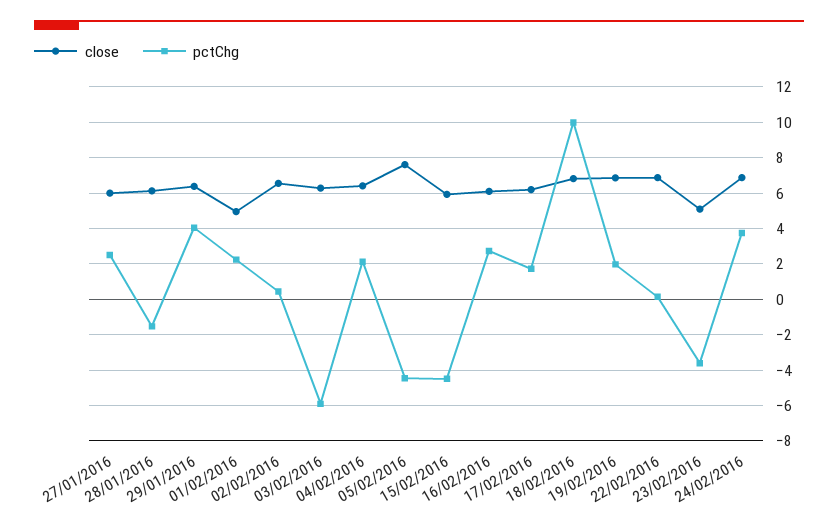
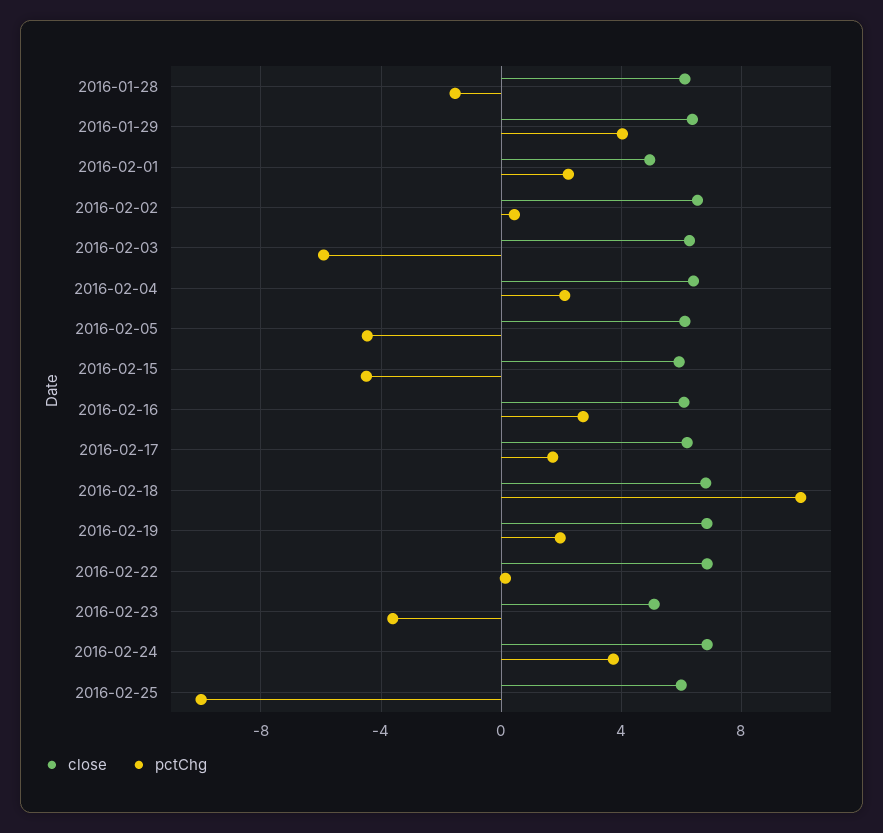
close, 27/01/2016: 6 -> none
pctChg, 27/01/2016: 2.5 -> none
close, 05/02/2016: 7.5 -> 6
close, 2016-02-25: none -> 6
pctChg, 2016-02-25: none -> -10

